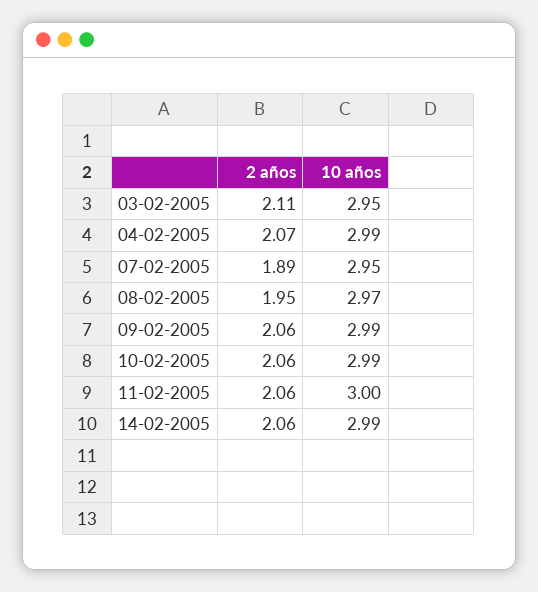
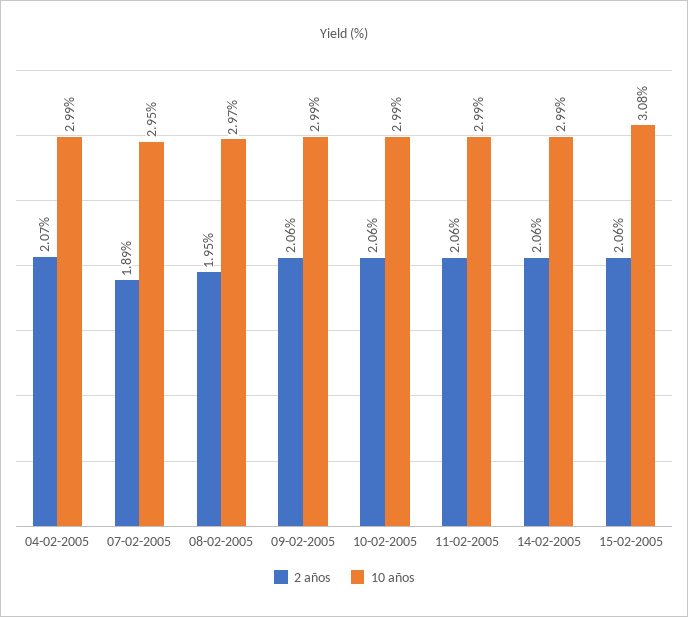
2 años, 03-02-2005: 2.11 -> none
10 años, 03-02-2005: 2.95 -> none
10 años, 11-02-2005: 3 -> 2.99
2 años, 15-02-2005: none -> 2.06
10 años, 15-02-2005: none -> 3.08

